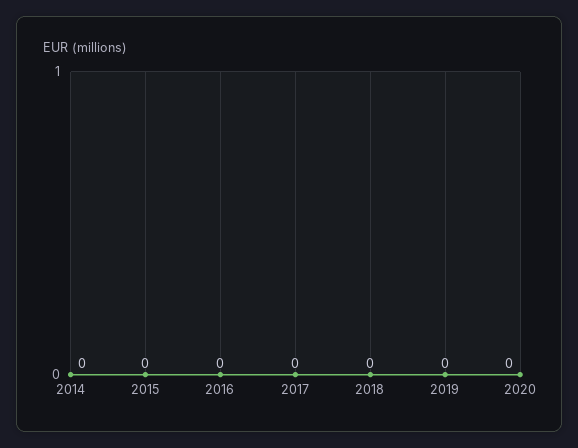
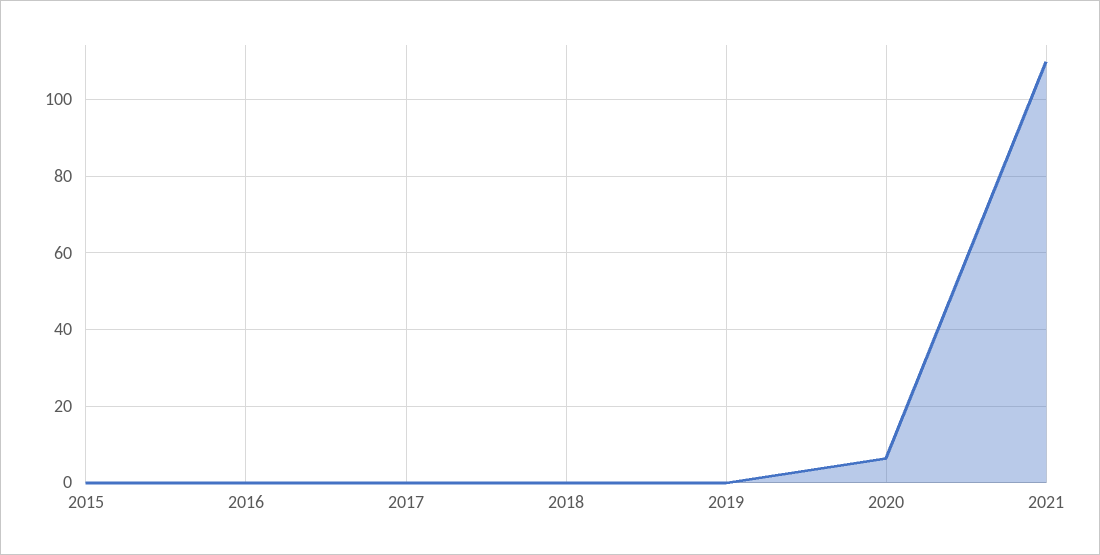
2014: 0 -> none
2020: 0 -> 6
2021: none -> 110

